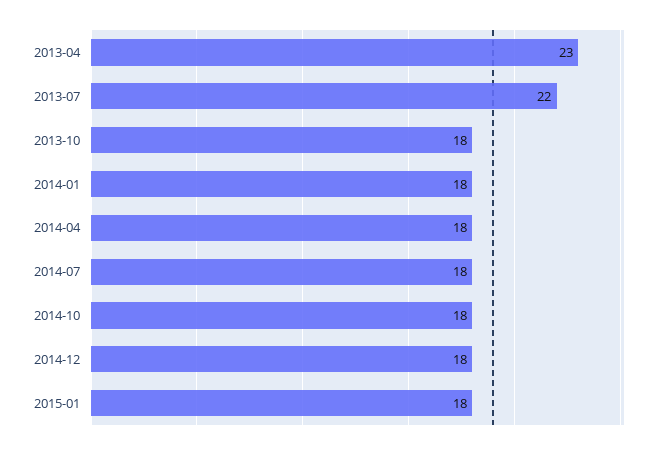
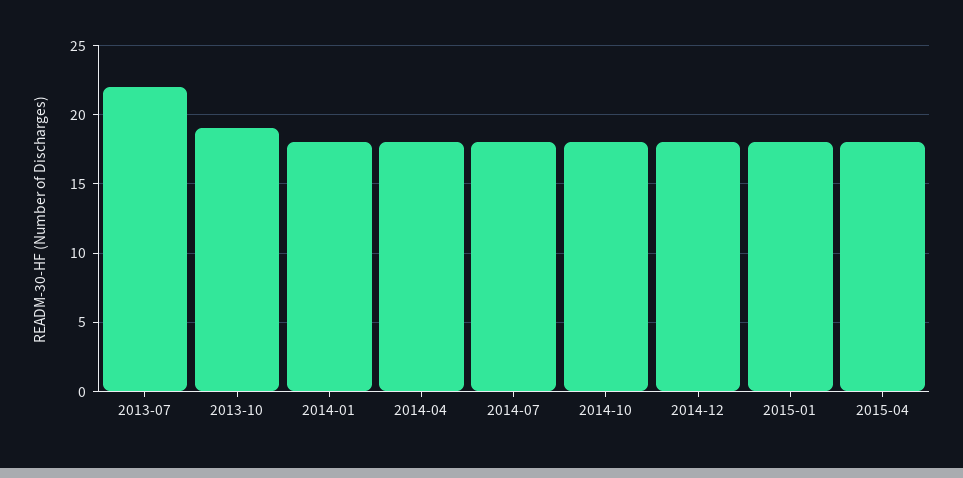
2013-04: 23 -> none
2013-10: 18 -> 19
2015-04: none -> 18

